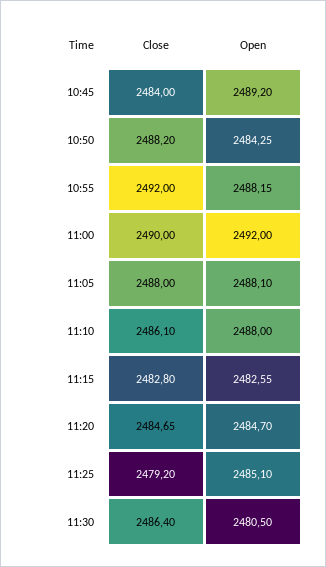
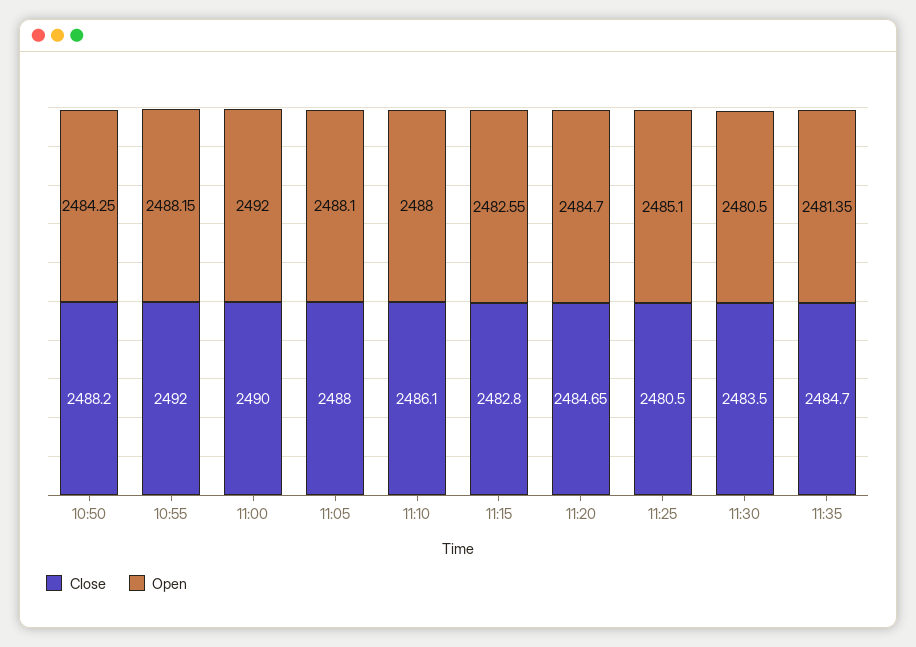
Close, 10:45: 2484 -> none
Open, 10:45: 2489.2 -> none
Close, 11:25: 2479.2 -> 2480.5
Close, 11:30: 2486.4 -> 2483.5
Close, 11:35: none -> 2484.7
Open, 11:35: none -> 2481.35

